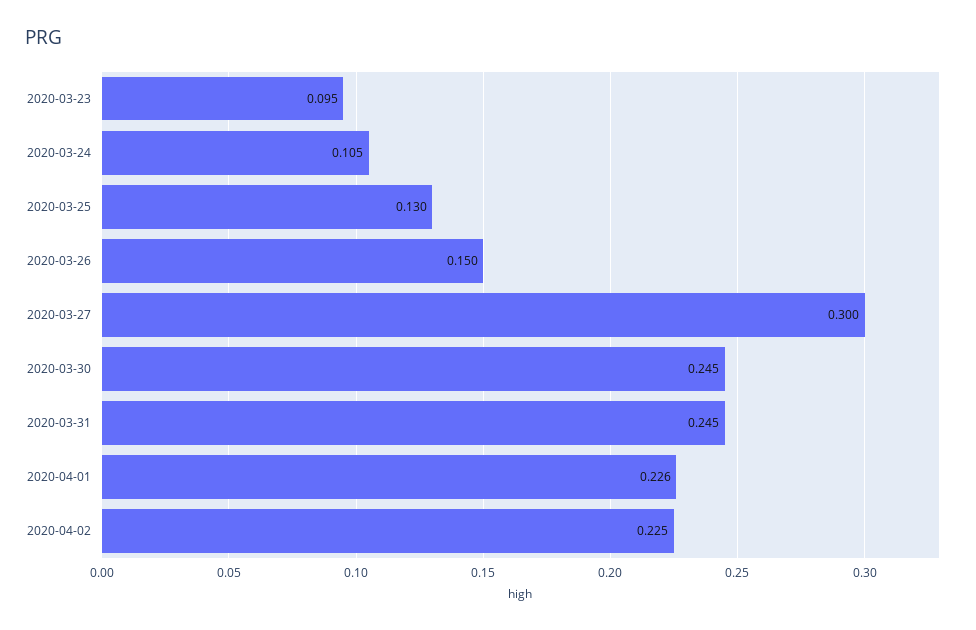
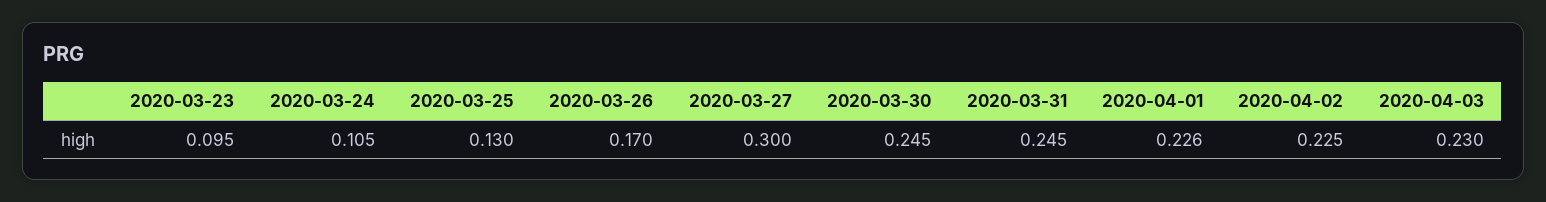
2020-03-26: 0.15 -> 0.17
2020-04-03: none -> 0.23

